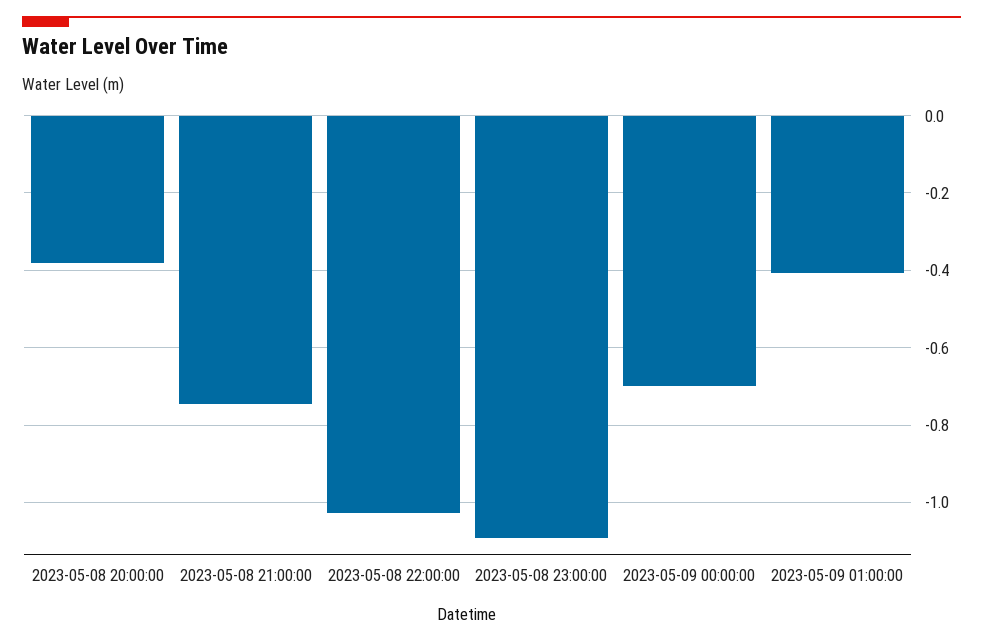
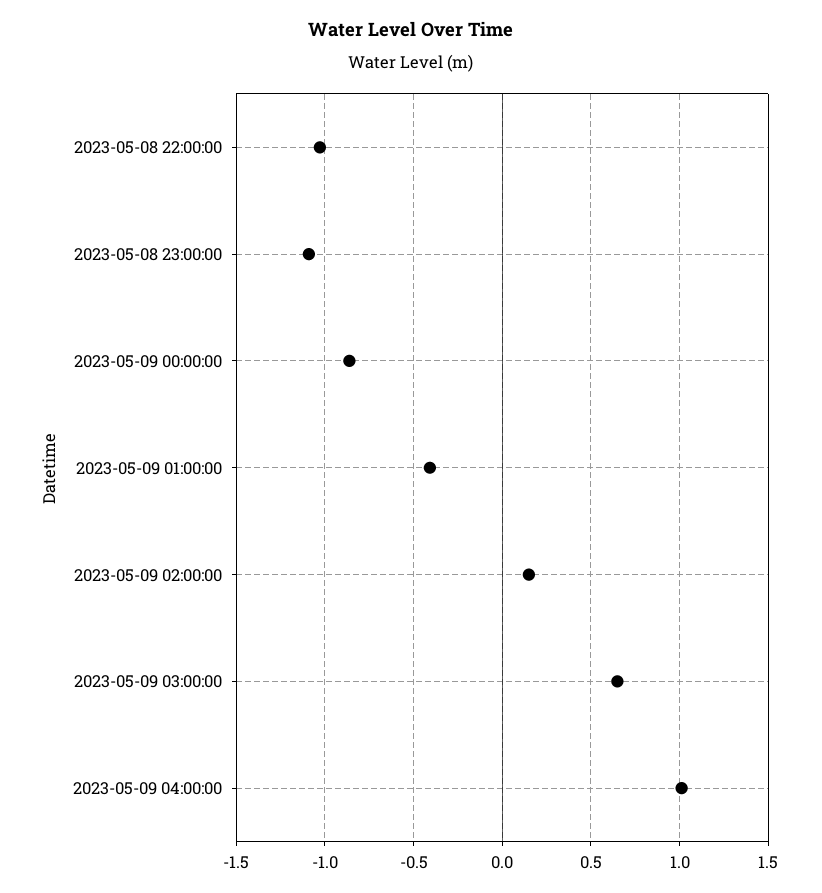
2023-05-08 20:00:00: -0.38 -> none
2023-05-08 21:00:00: -0.74 -> none
2023-05-09 00:00:00: -0.7 -> -0.85
2023-05-09 02:00:00: none -> 0.15
2023-05-09 03:00:00: none -> 0.65
2023-05-09 04:00:00: none -> 1

